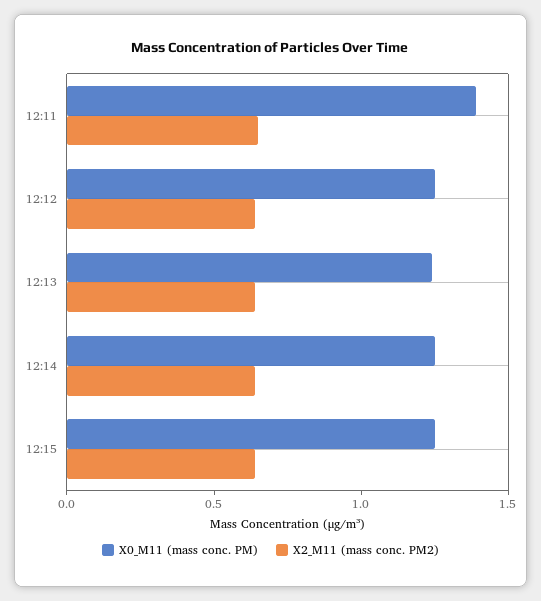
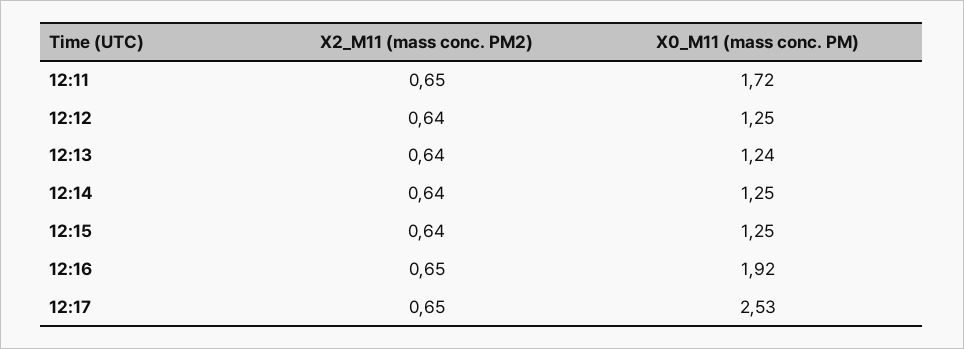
X0_M11 (mass conc. PM), 12:11: 1.4 -> 1.72
X2_M11 (mass conc. PM2), 12:16: none -> 0.65
X0_M11 (mass conc. PM), 12:16: none -> 1.92
X2_M11 (mass conc. PM2), 12:17: none -> 0.65
X0_M11 (mass conc. PM), 12:17: none -> 2.53

